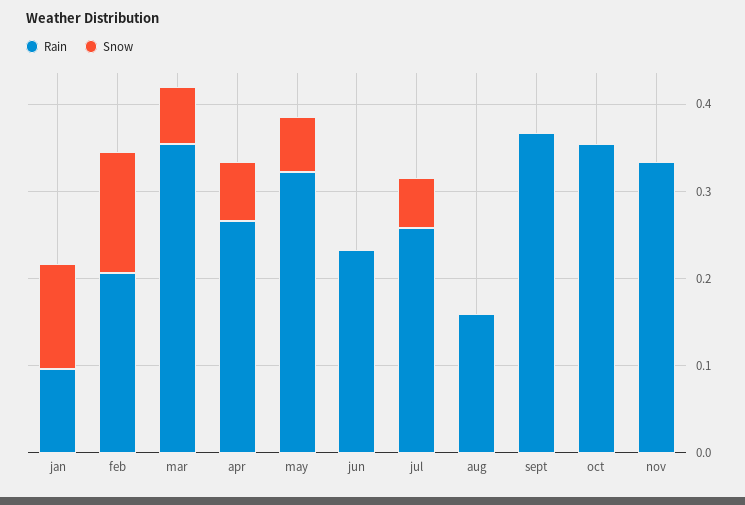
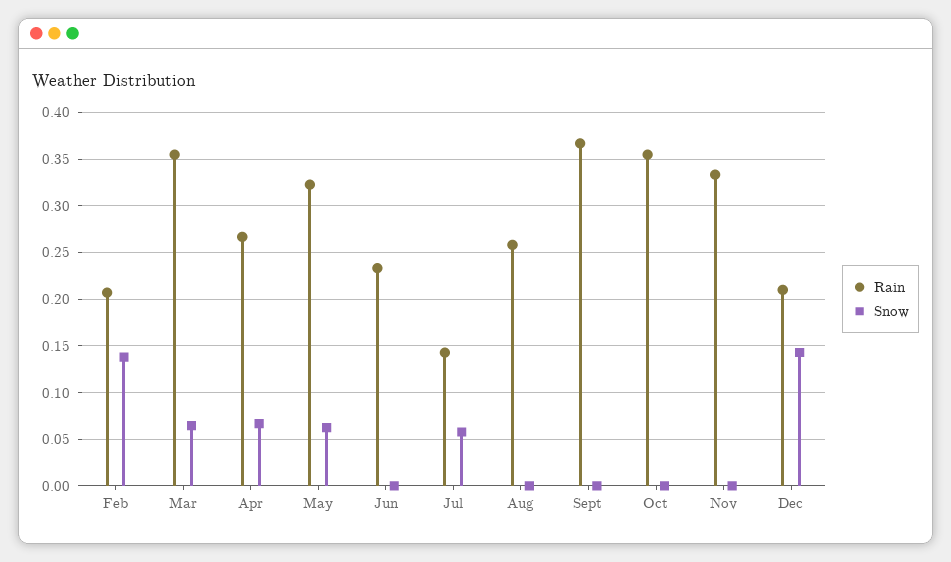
Rain, jan: 0.1 -> none
Snow, jan: 0.12 -> none
Rain, jul: 0.26 -> 0.14
Rain, aug: 0.16 -> 0.26
Rain, Dec: none -> 0.21
Snow, Dec: none -> 0.14

